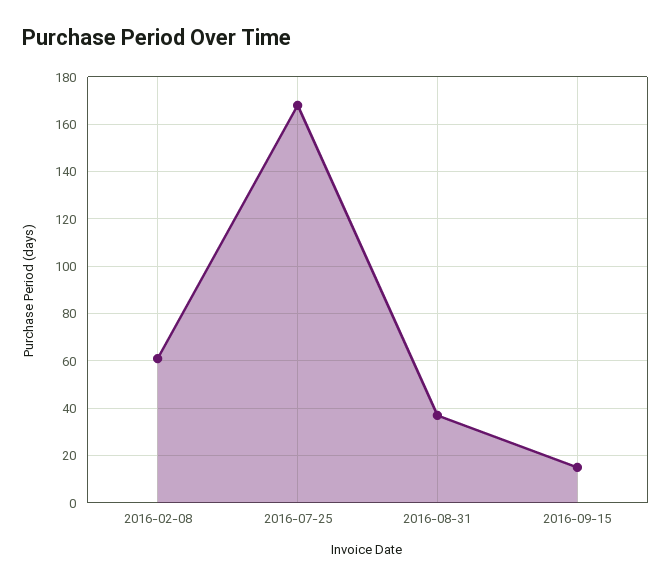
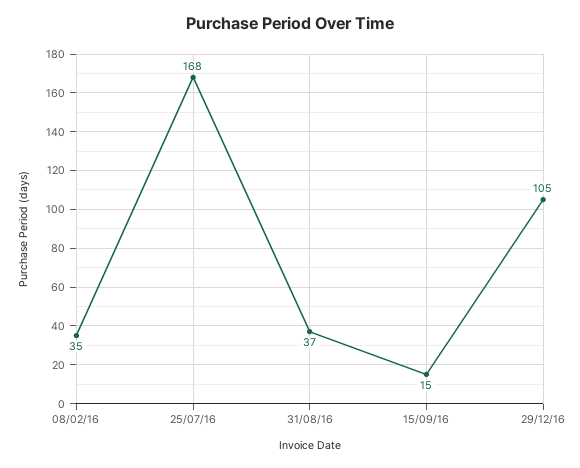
2016-02-08: 60 -> 35
29/12/16: none -> 105

